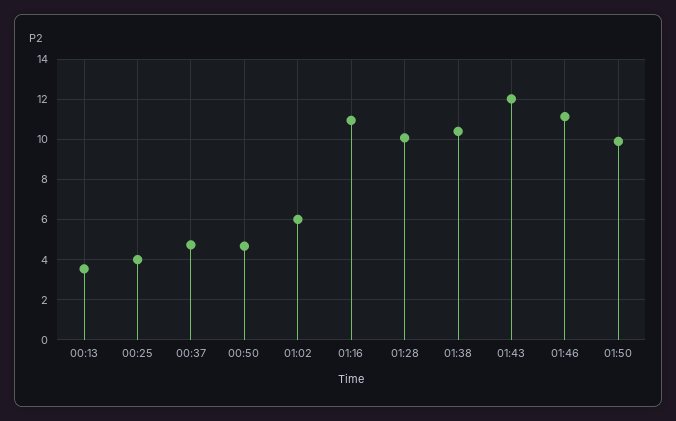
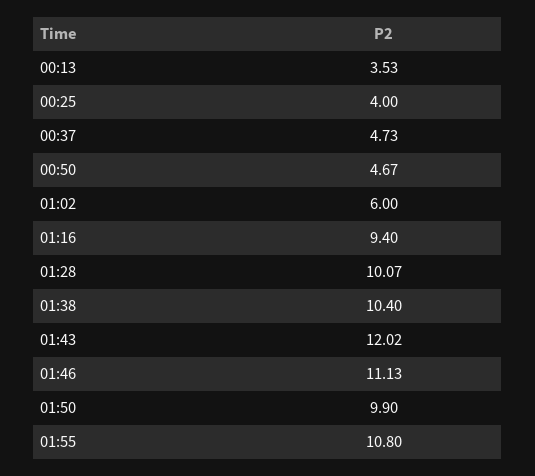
01:16: 11 -> 9.4
01:55: none -> 10.8

